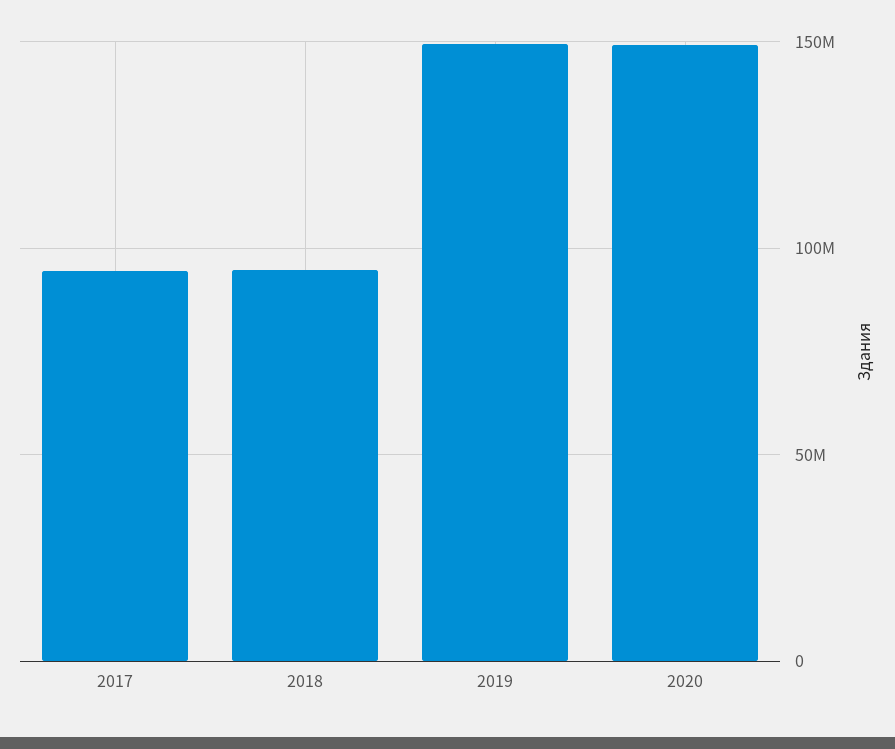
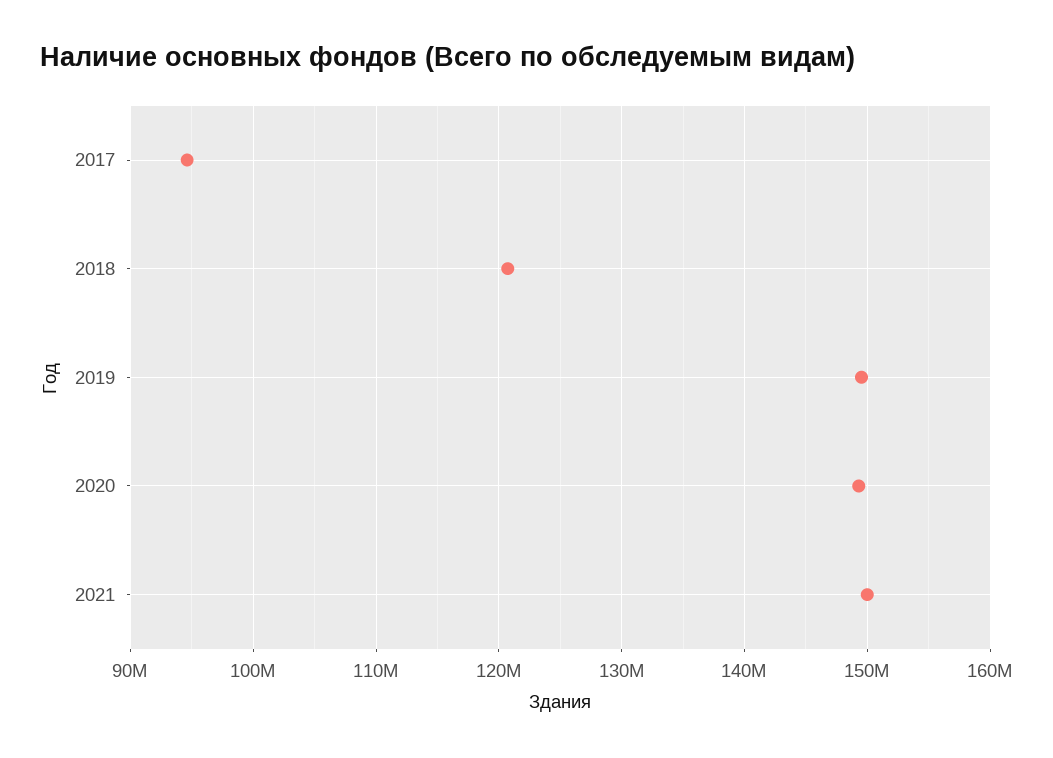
2018: 95000000 -> 121000000
2021: none -> 150000000

